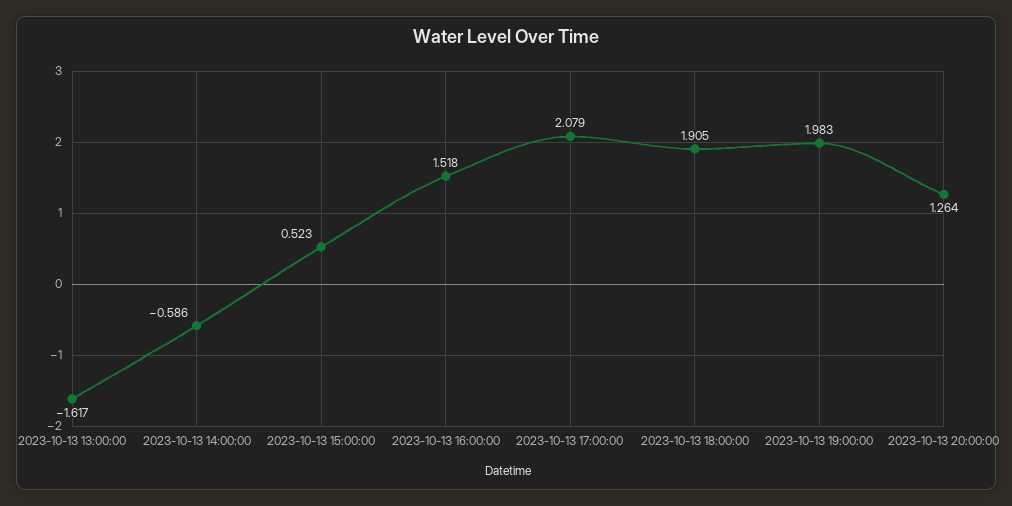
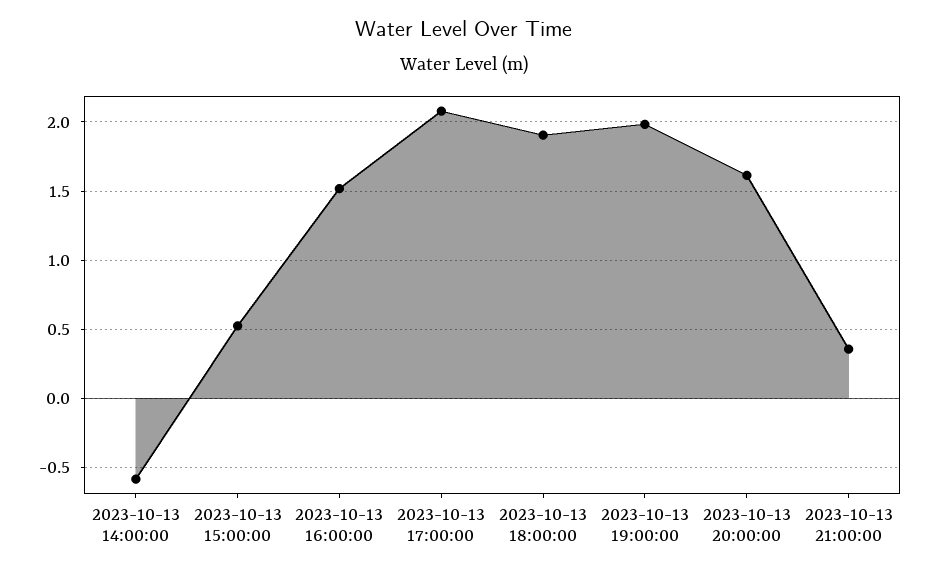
2023-10-13 13:00:00: -1.617 -> none
2023-10-13 20:00:00: 1.264 -> 1.6
2023-10-13 21:00:00: none -> 0.35

